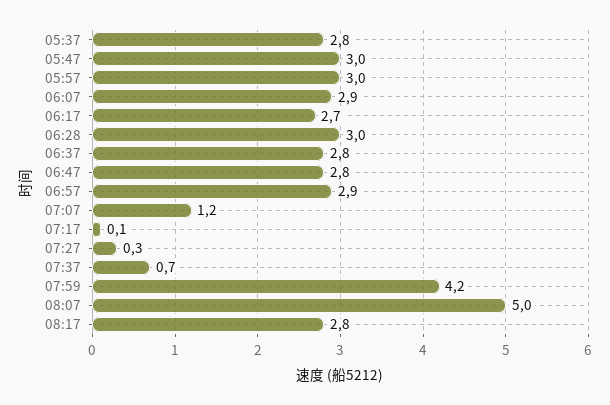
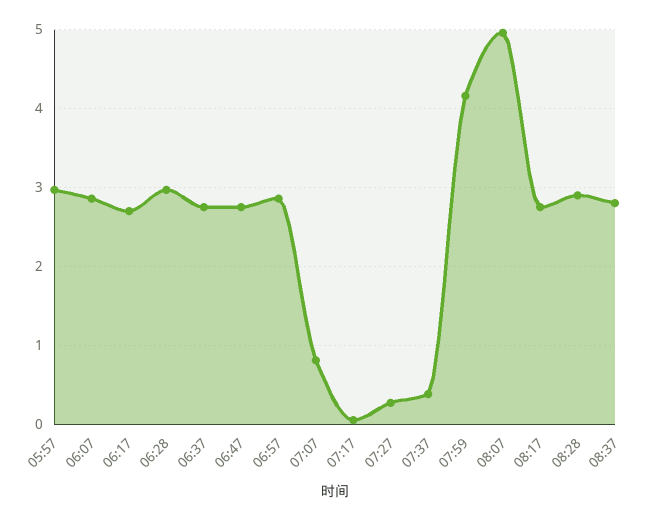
05:37: 2.8 -> none
05:47: 3 -> none
07:07: 1.2 -> 0.8
07:37: 0.7 -> 0.4
08:28: none -> 2.9
08:37: none -> 2.8

